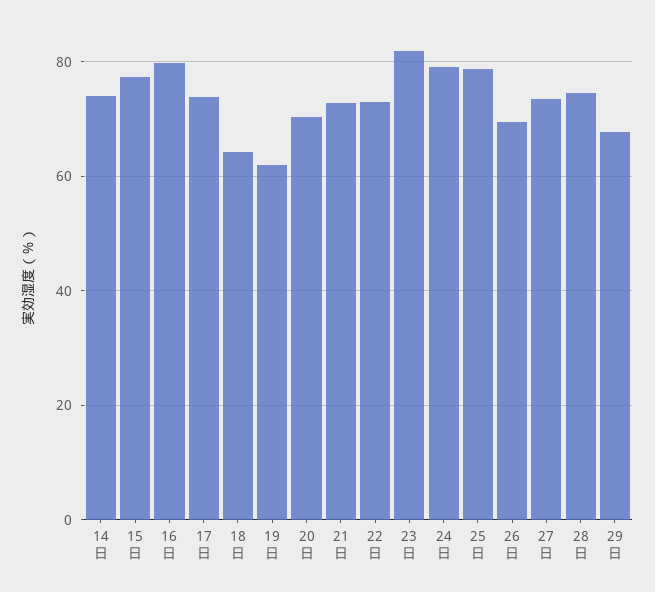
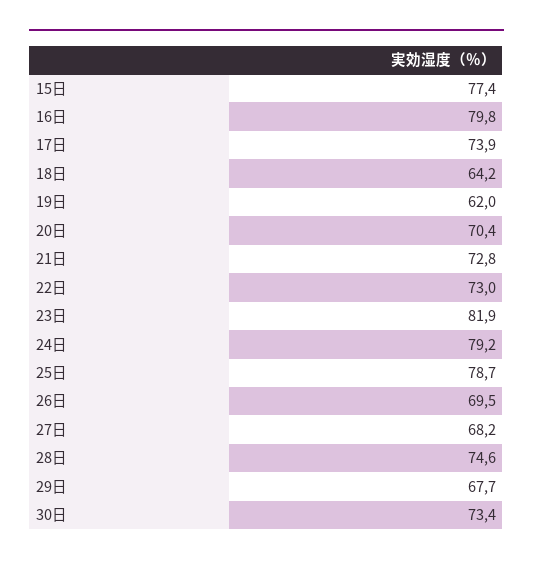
14日: 74 -> none
27日: 74 -> 68.2
30日: none -> 73.4

